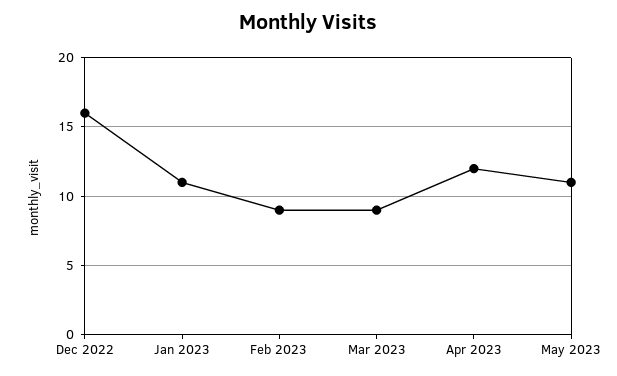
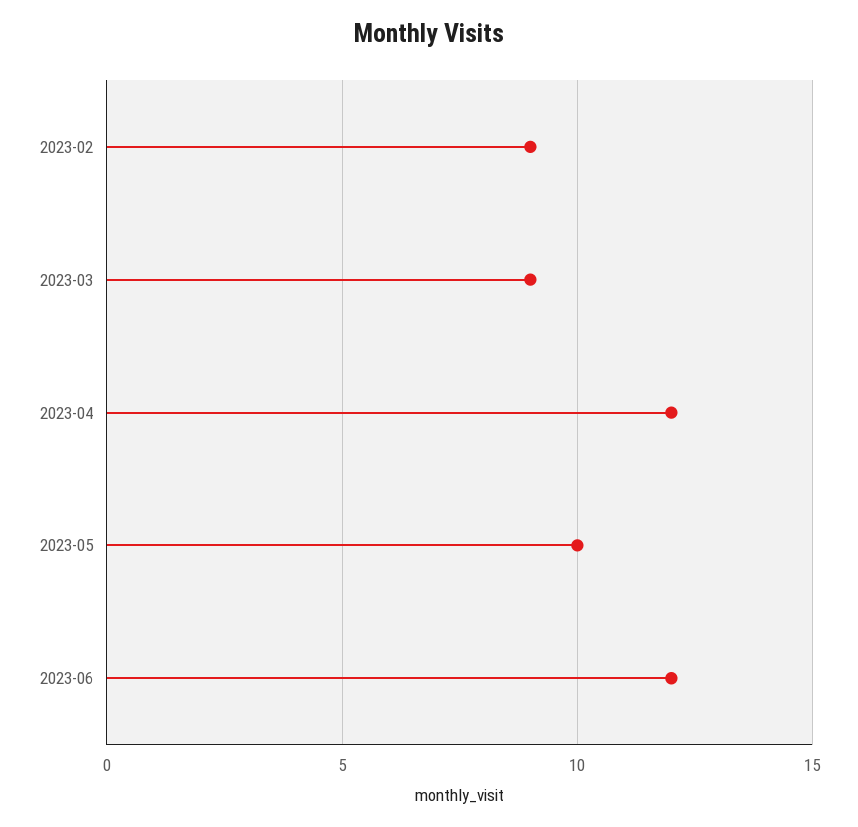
Dec 2022: 16 -> none
Jan 2023: 11 -> none
May 2023: 11 -> 10
2023-06: none -> 12

